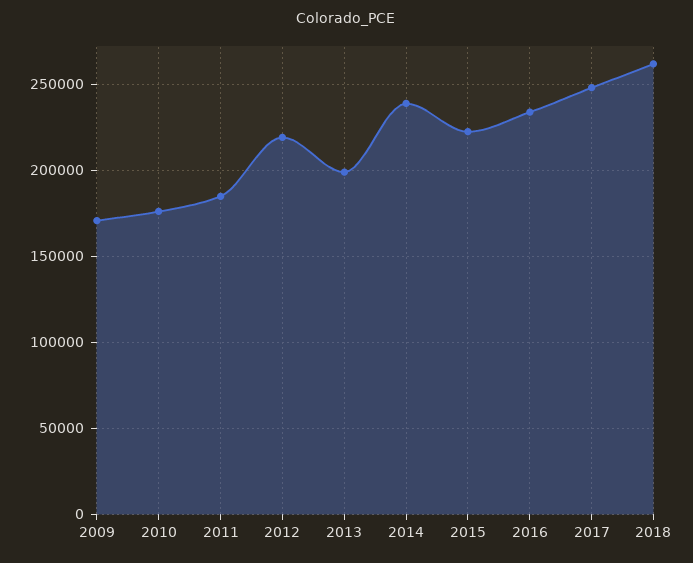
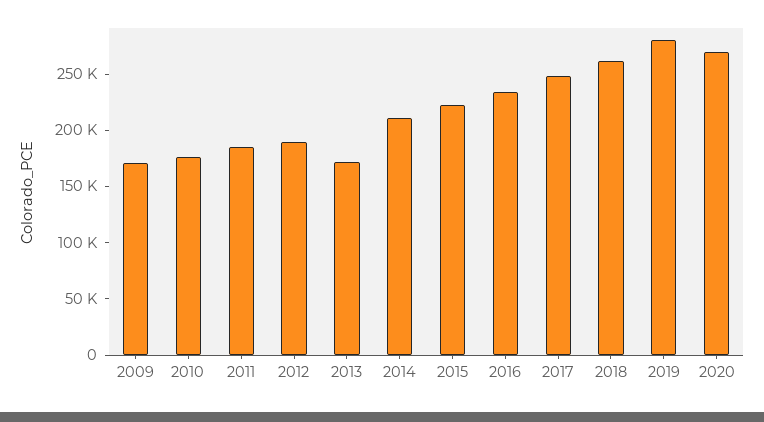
2012: 220000 -> 190000
2013: 200000 -> 170000
2014: 240000 -> 210000
2019: none -> 280000
2020: none -> 270000

